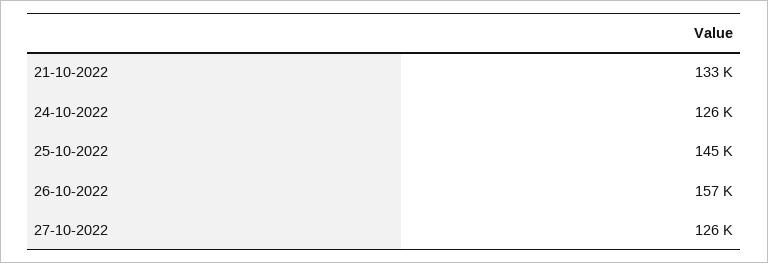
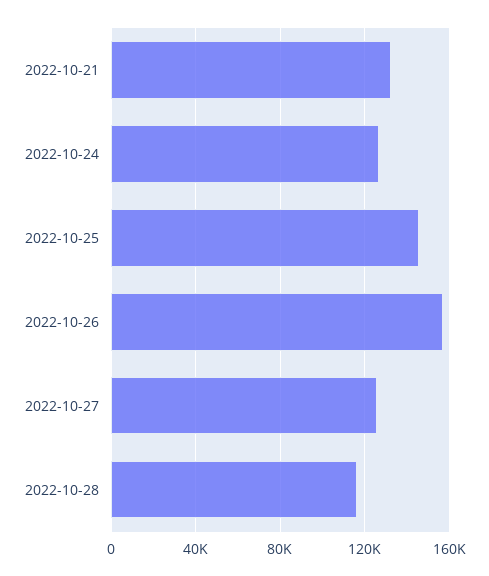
2022-10-28: none -> 115000

